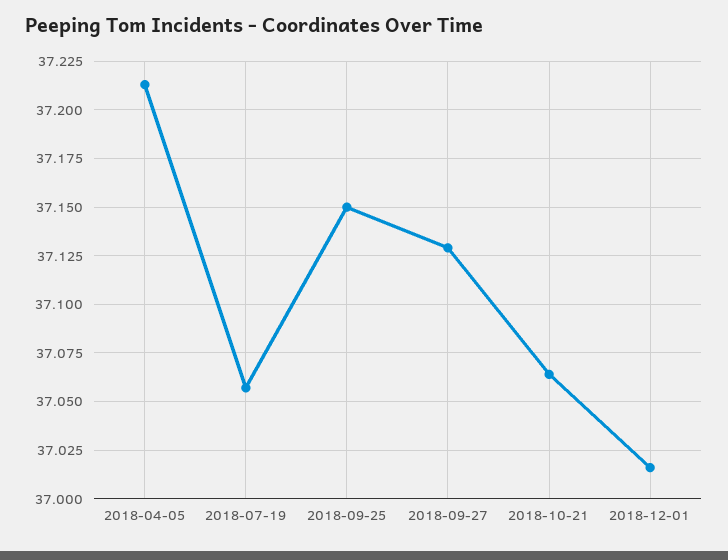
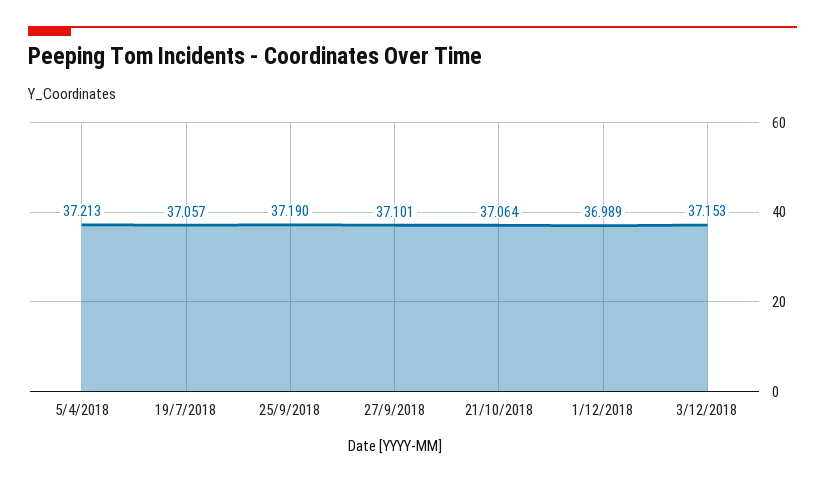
2018-09-25: 37.15 -> 37.19
2018-09-27: 37.13 -> 37.101
2018-12-01: 37.015 -> 36.989
3/12/2018: none -> 37.153

